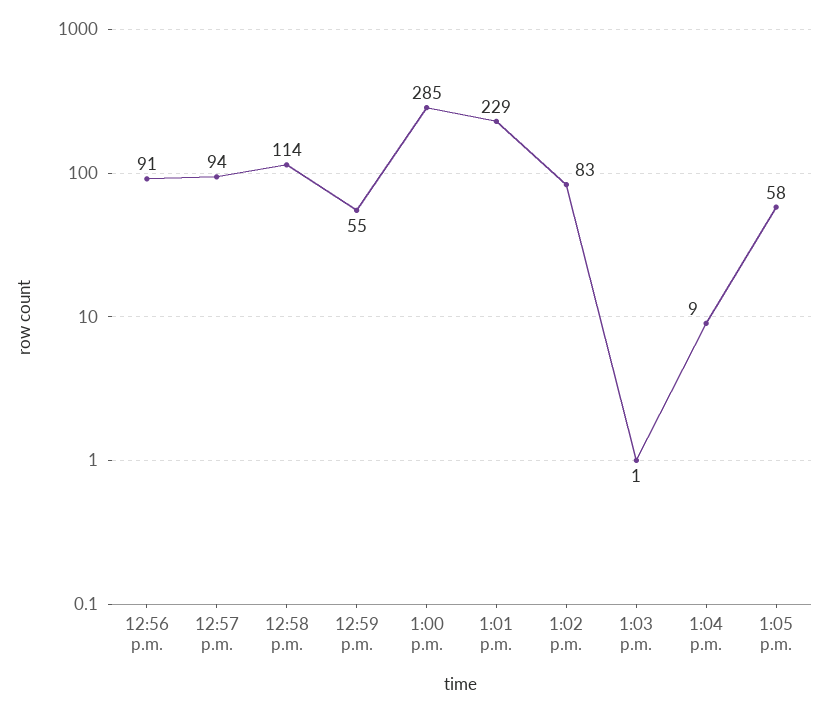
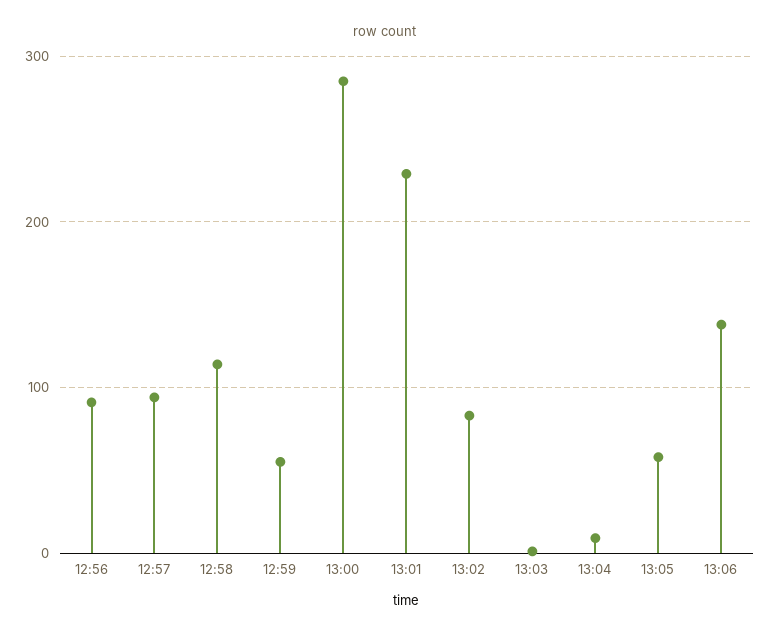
13:06: none -> 140

